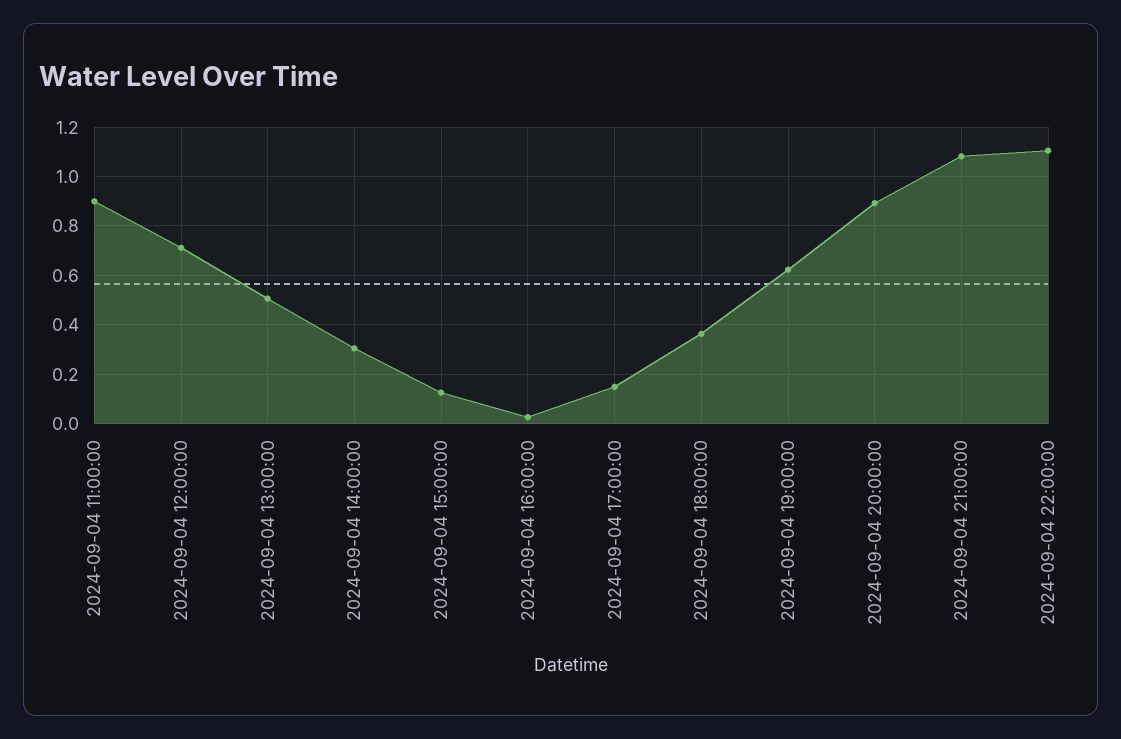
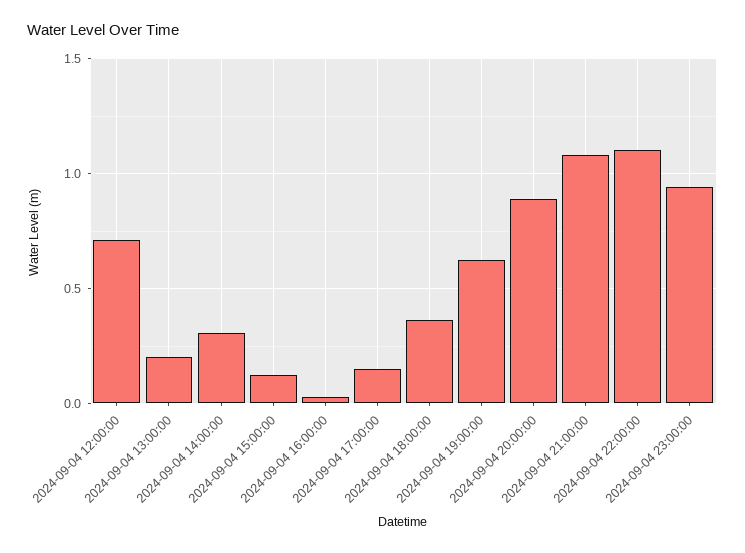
2024-09-04 11:00:00: 0.9 -> none
2024-09-04 13:00:00: 0.5 -> 0.2
2024-09-04 23:00:00: none -> 0.95

